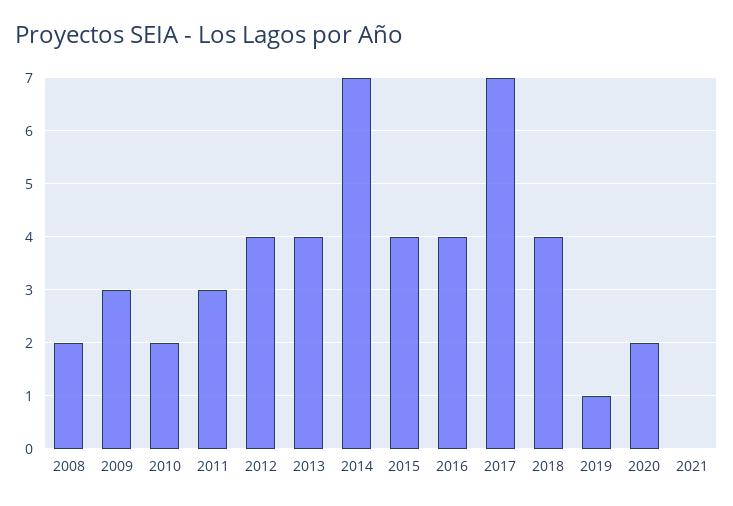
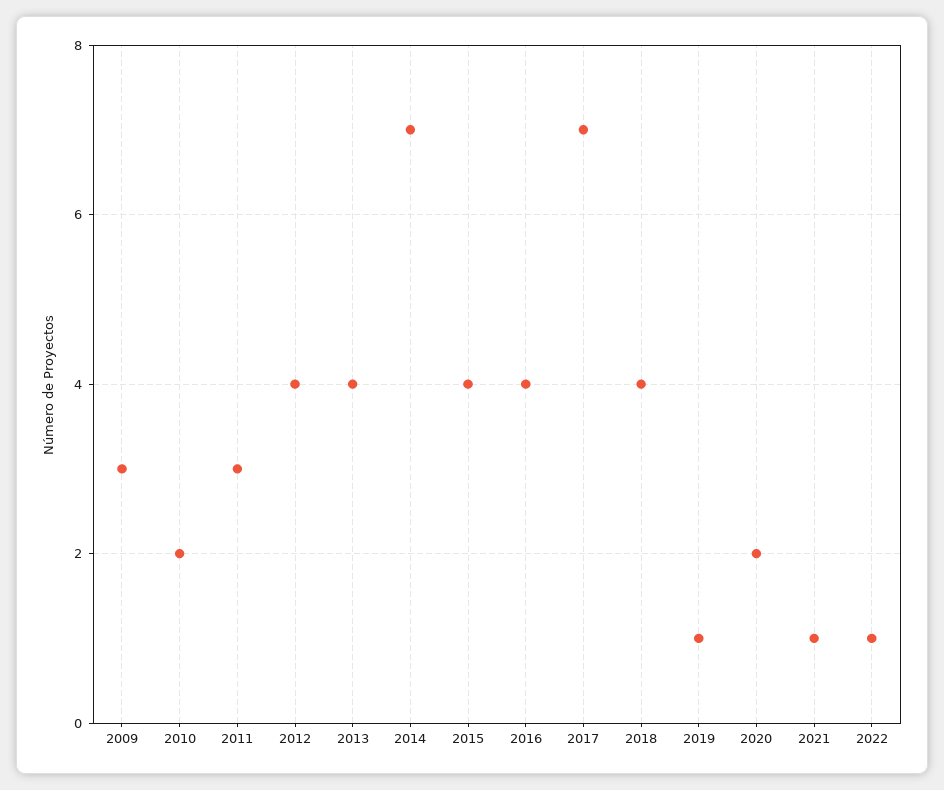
2008: 2 -> none
2021: 0 -> 1
2022: none -> 1

